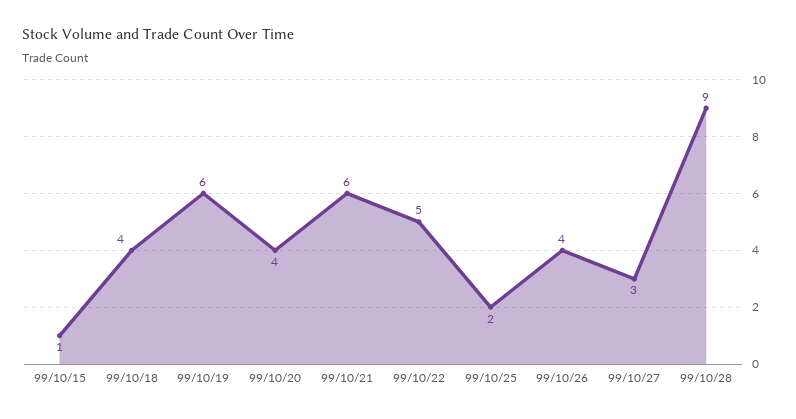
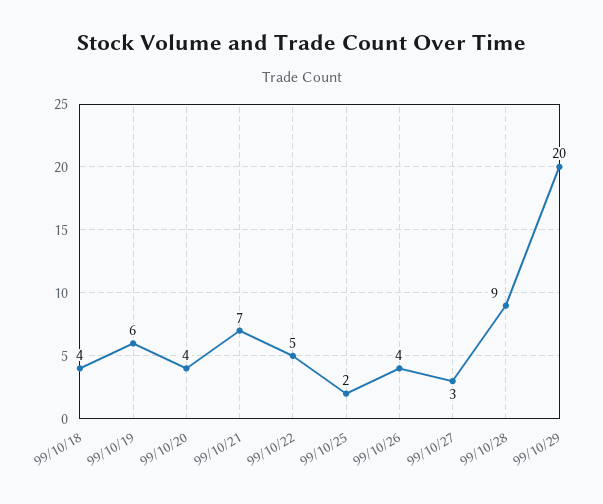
99/10/15: 1 -> none
99/10/21: 6 -> 7
99/10/29: none -> 20

